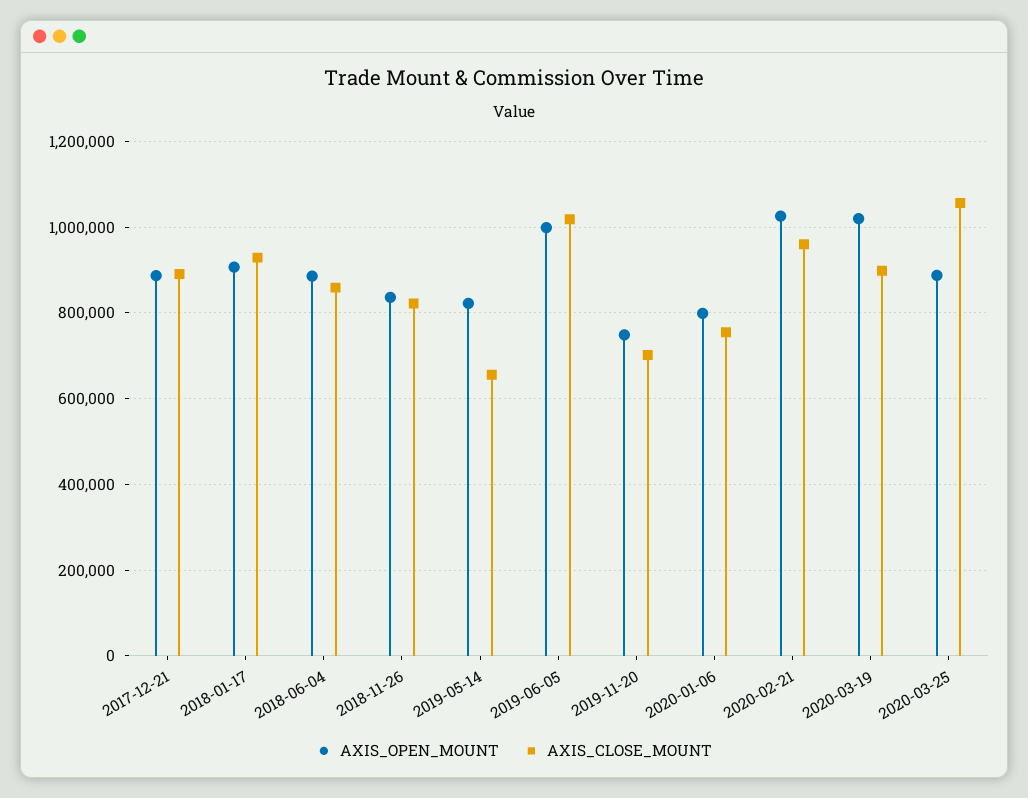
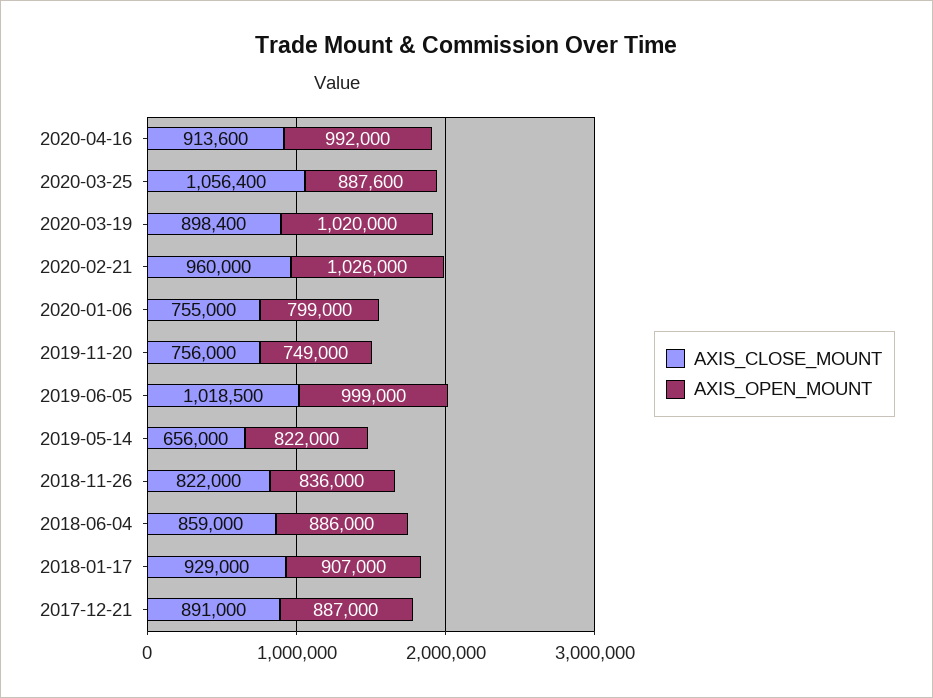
AXIS_CLOSE_MOUNT, 2019-11-20: 700000 -> 756000
AXIS_CLOSE_MOUNT, 2020-04-16: none -> 913600
AXIS_OPEN_MOUNT, 2020-04-16: none -> 992000

